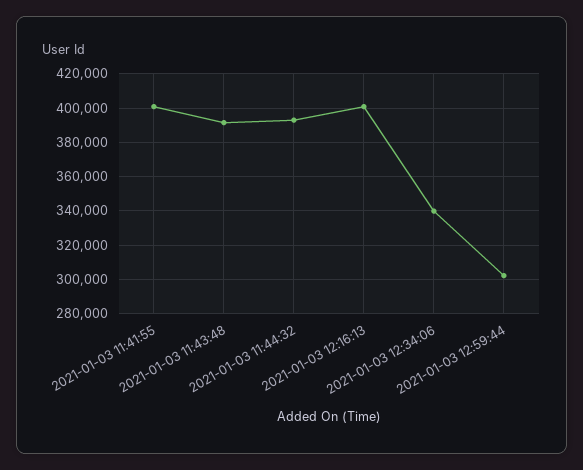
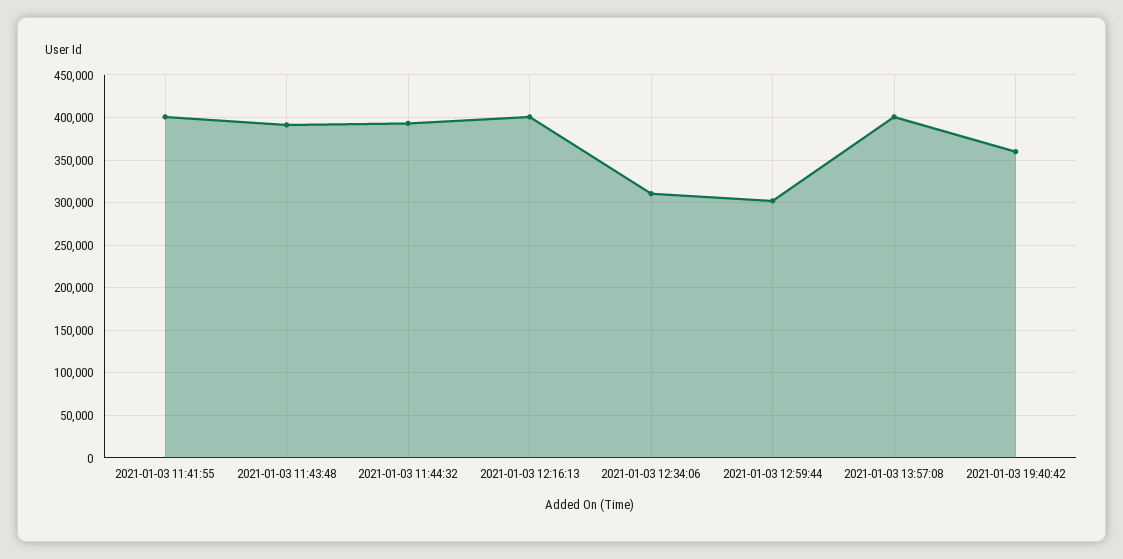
2021-01-03 12:34:06: 340000 -> 310000
2021-01-03 13:57:08: none -> 400000
2021-01-03 19:40:42: none -> 360000

